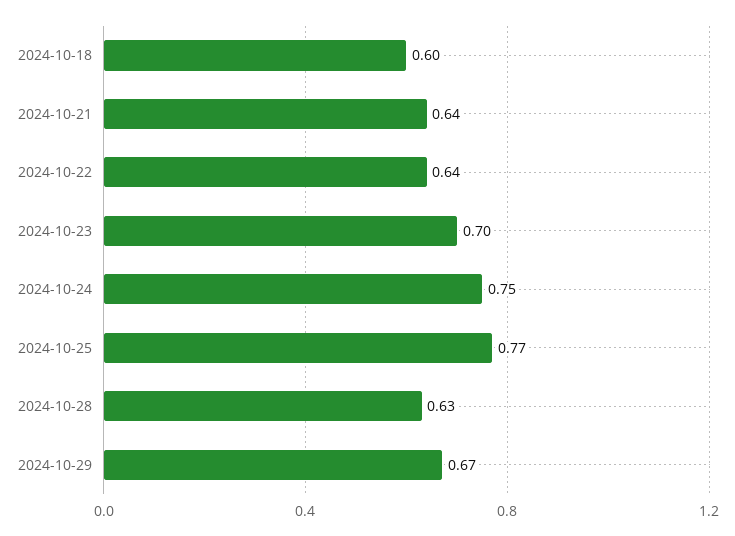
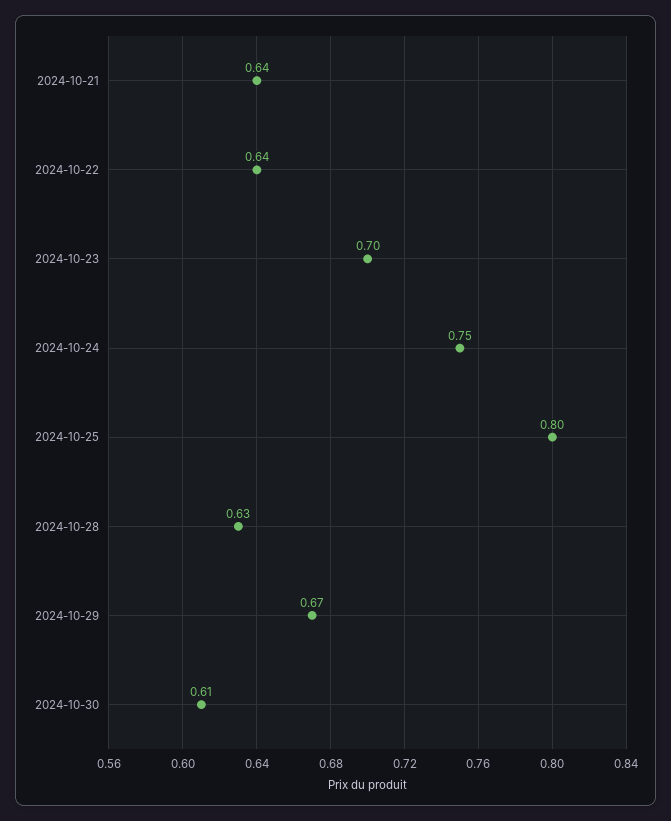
2024-10-18: 0.6 -> none
2024-10-25: 0.77 -> 0.8
2024-10-30: none -> 0.61

